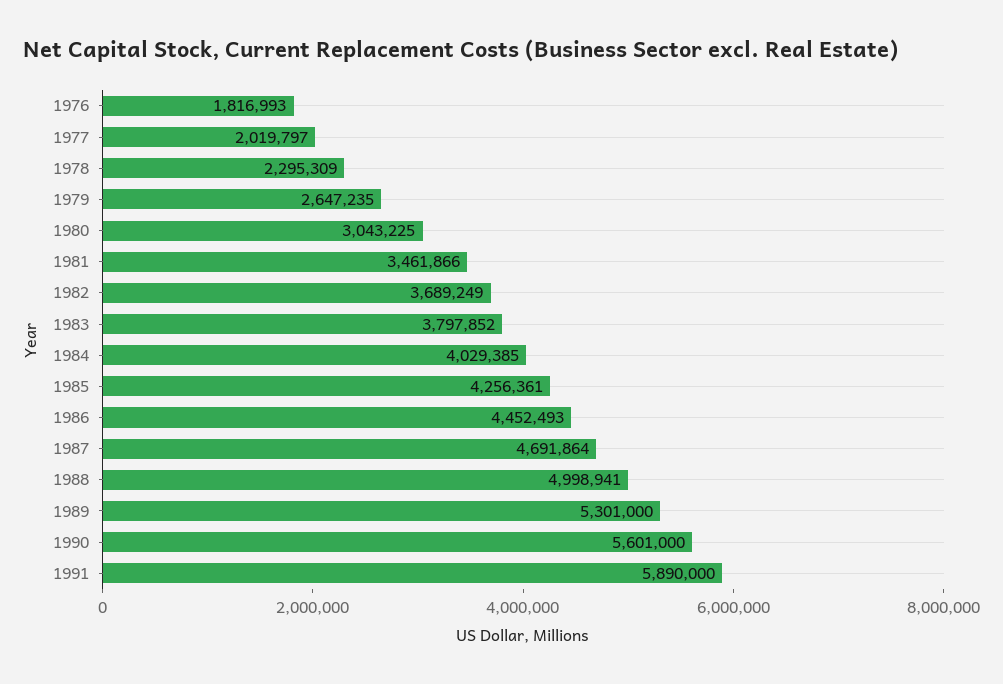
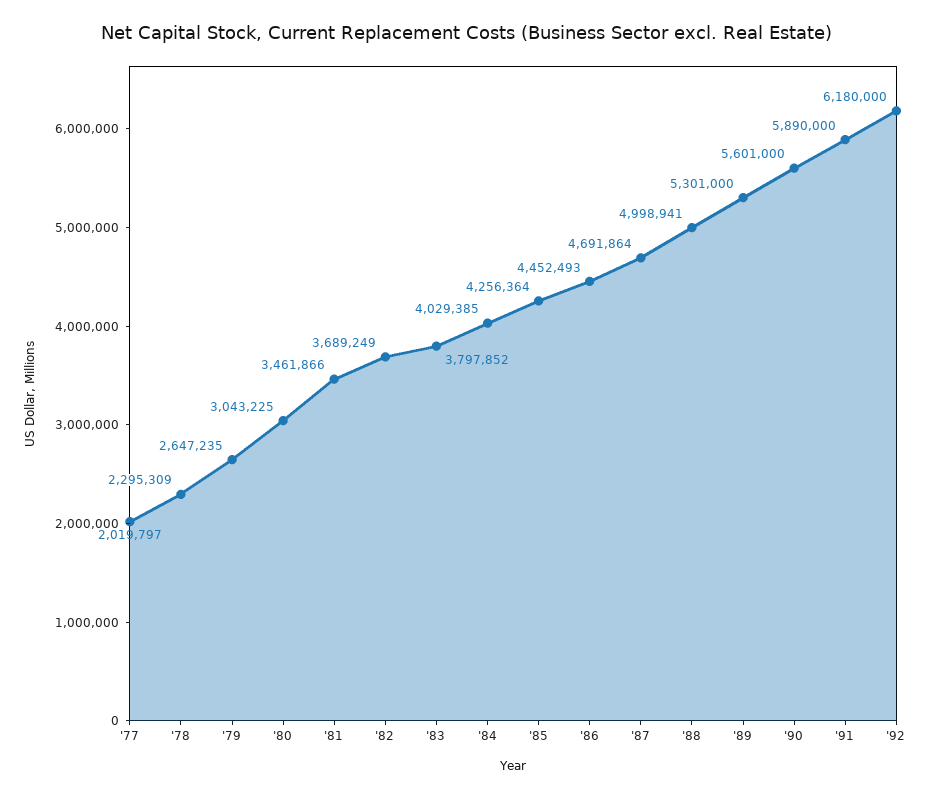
1976: 1816993 -> none
1985: 4256361 -> 4256364
'92: none -> 6180000

